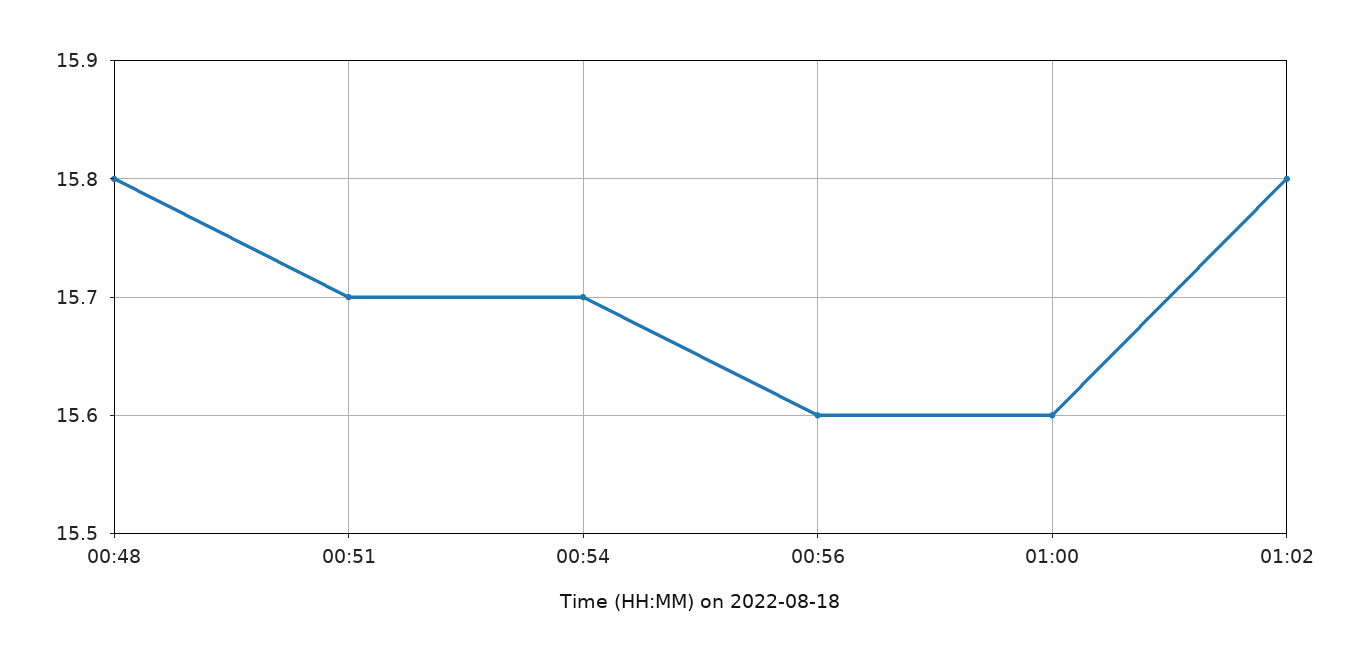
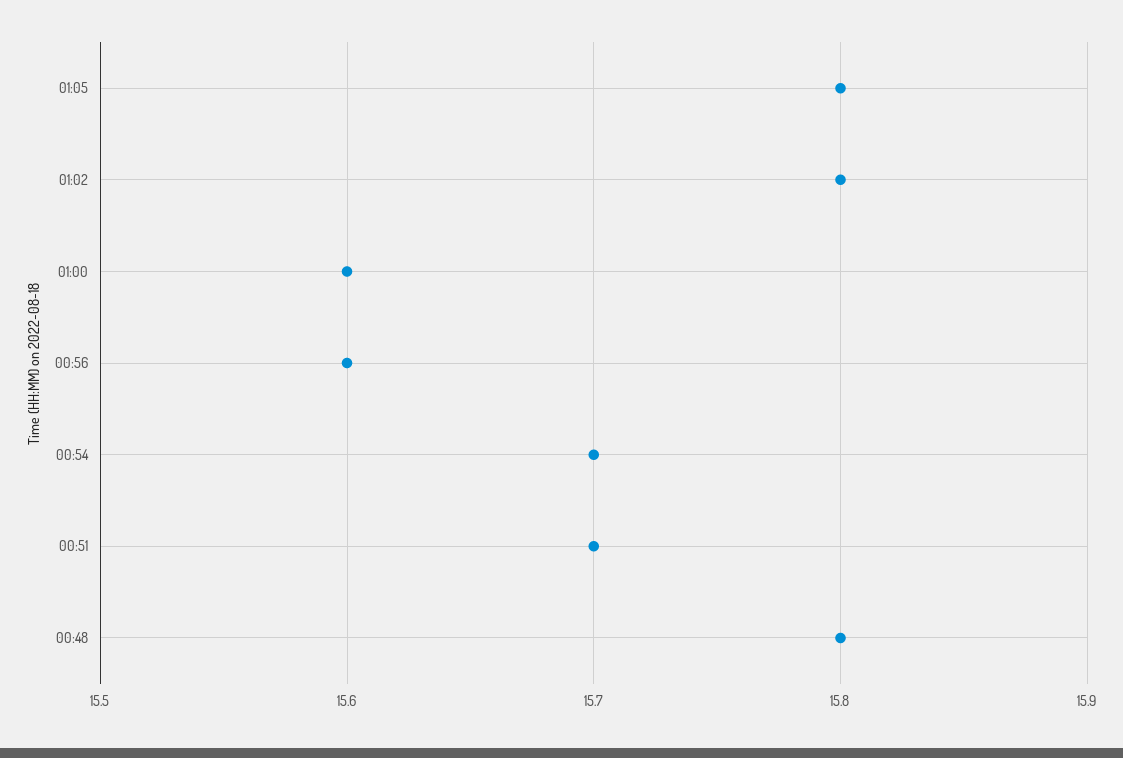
01:05: none -> 15.8

